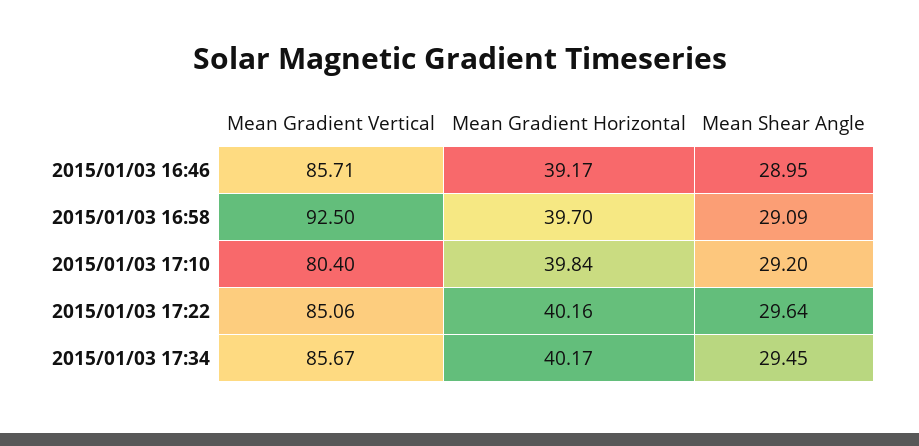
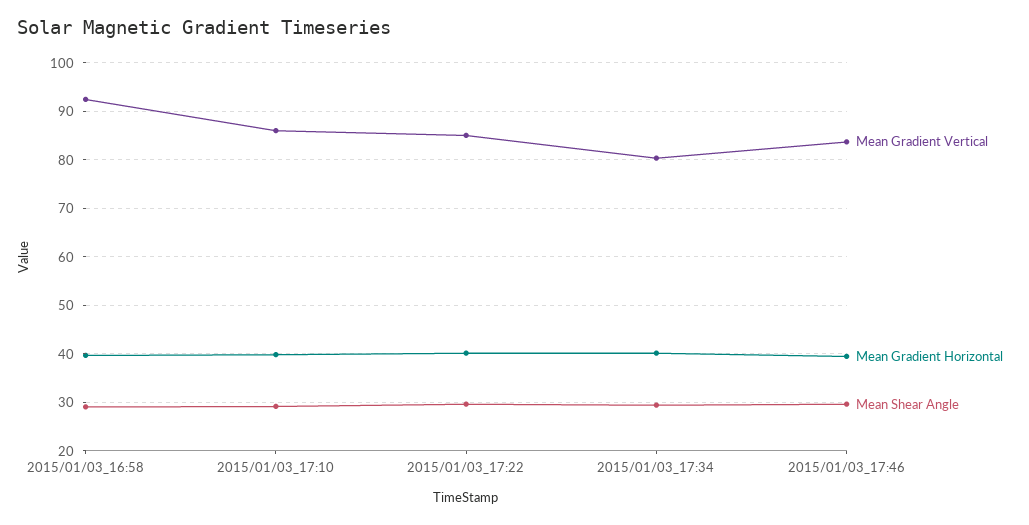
Mean Gradient Vertical, 2015/01/03 16:46: 85.71 -> none
Mean Gradient Horizontal, 2015/01/03 16:46: 39.17 -> none
Mean Shear Angle, 2015/01/03 16:46: 28.95 -> none
Mean Gradient Vertical, 2015/01/03 17:10: 80.4 -> 86
Mean Gradient Vertical, 2015/01/03 17:34: 85.67 -> 80
Mean Gradient Vertical, 2015/01/03_17:46: none -> 84
Mean Gradient Horizontal, 2015/01/03_17:46: none -> 40
Mean Shear Angle, 2015/01/03_17:46: none -> 30

